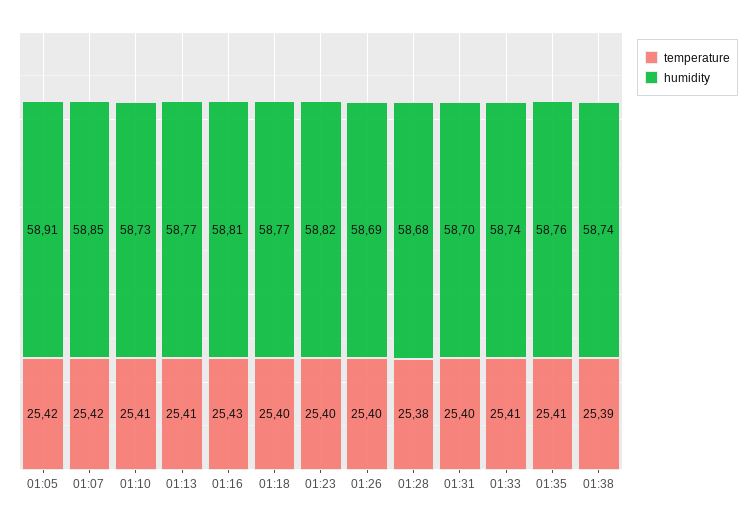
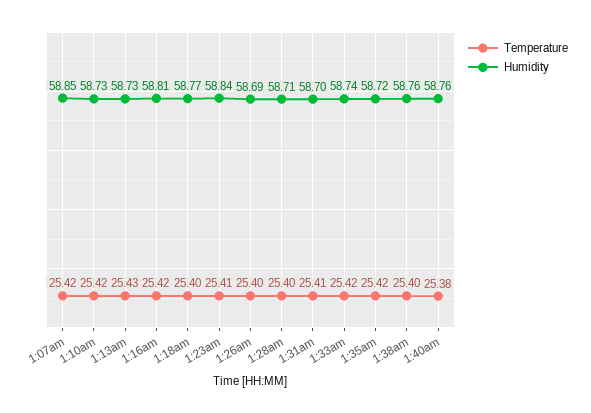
temperature, 01:05: 25.42 -> none
humidity, 01:05: 58.91 -> none
temperature, 01:10: 25.41 -> 25.42
temperature, 01:13: 25.41 -> 25.43
humidity, 01:13: 58.77 -> 58.73
temperature, 01:16: 25.43 -> 25.42
temperature, 01:23: 25.4 -> 25.41
humidity, 01:23: 58.82 -> 58.84
temperature, 01:28: 25.38 -> 25.4
humidity, 01:28: 58.68 -> 58.71
temperature, 01:31: 25.4 -> 25.41
temperature, 01:33: 25.41 -> 25.42
temperature, 01:35: 25.41 -> 25.42
humidity, 01:35: 58.76 -> 58.72
temperature, 01:38: 25.39 -> 25.4
humidity, 01:38: 58.74 -> 58.76
temperature, 1:40am: none -> 25.38
humidity, 1:40am: none -> 58.76

